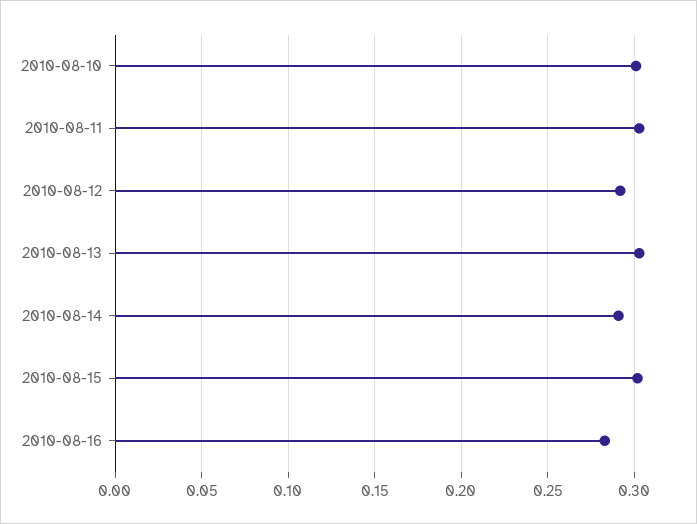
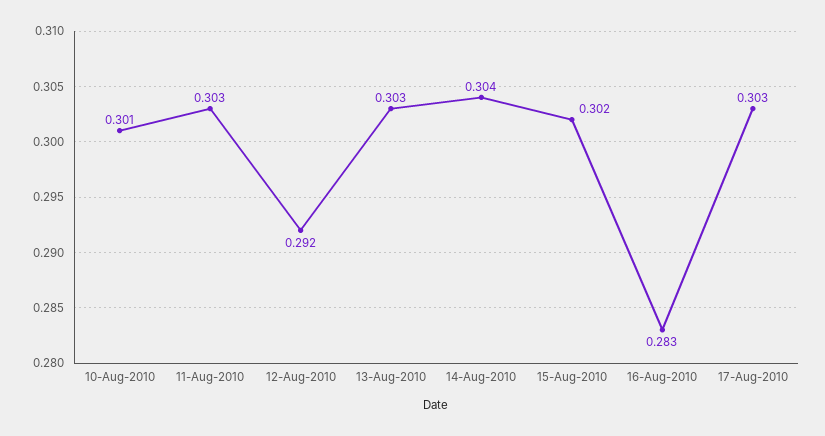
2010-08-14: 0.29 -> 0.304
17-Aug-2010: none -> 0.303

